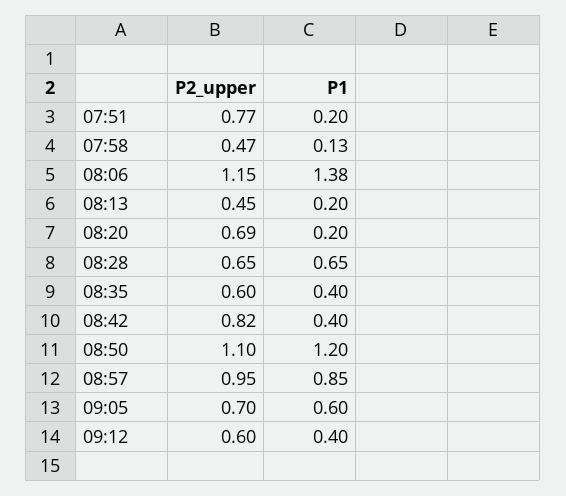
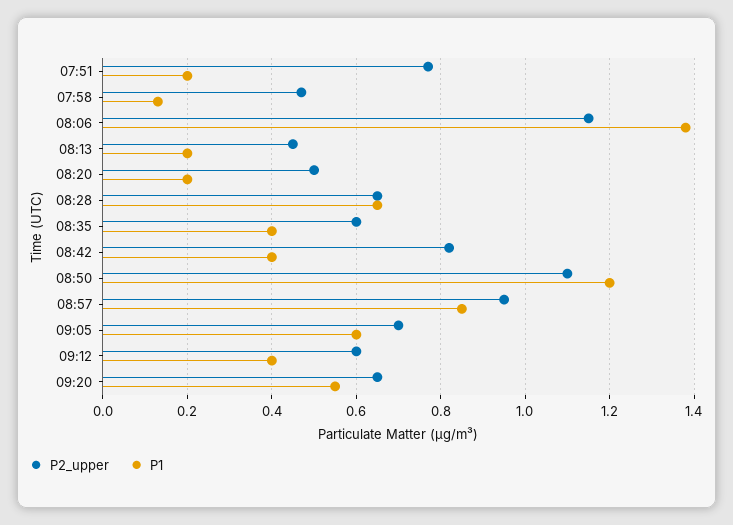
P2_upper, 08:20: 0.69 -> 0.5
P2_upper, 09:20: none -> 0.65
P1, 09:20: none -> 0.55

